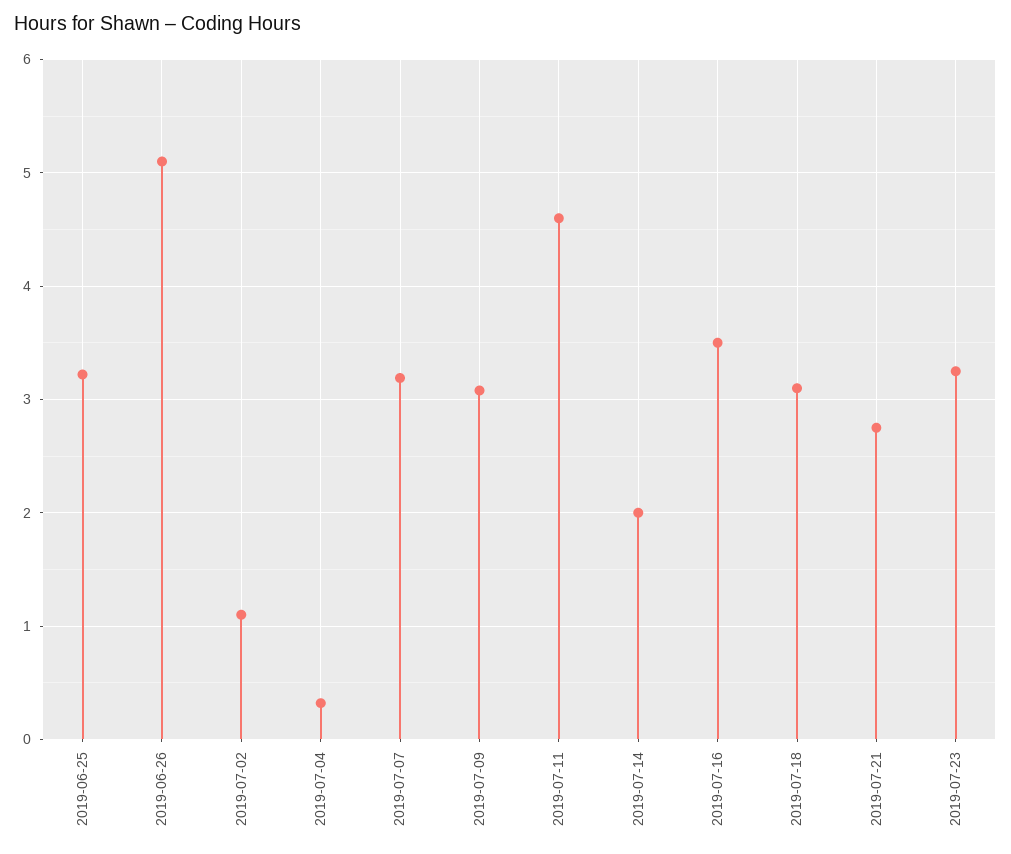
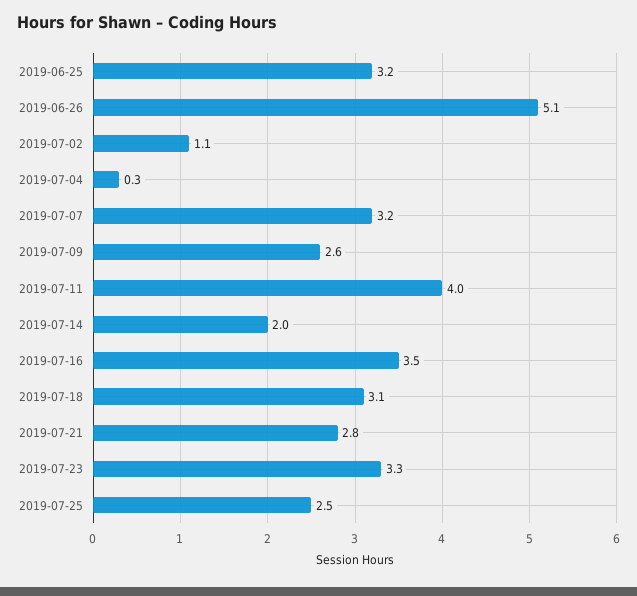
2019-07-09: 3.1 -> 2.6
2019-07-11: 4.6 -> 4
2019-07-25: none -> 2.5

